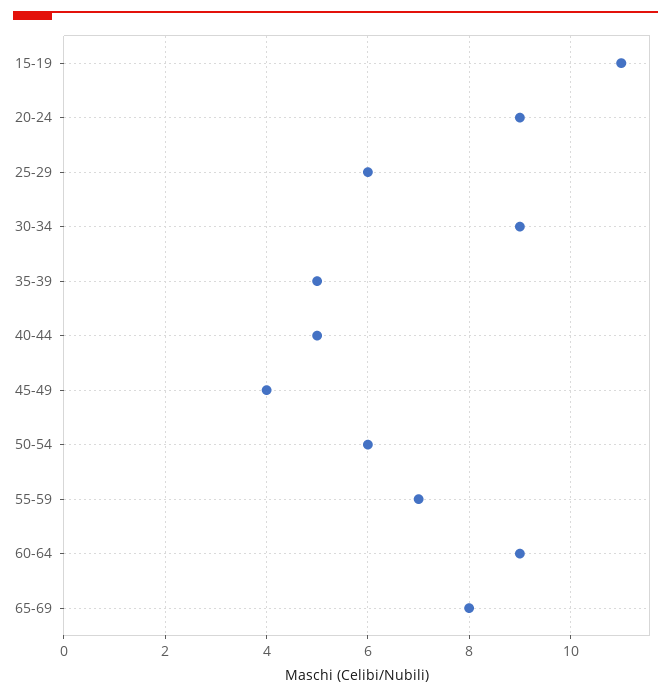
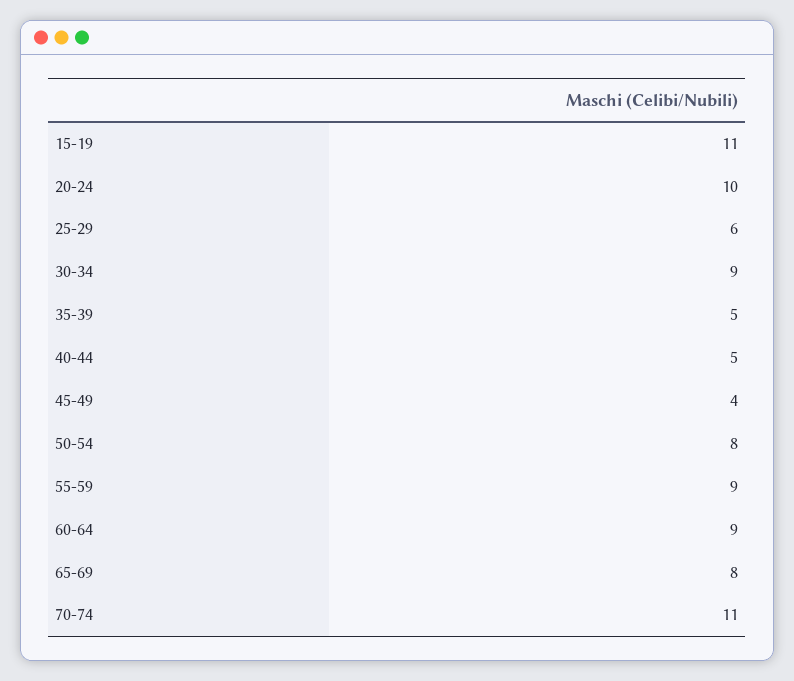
20-24: 9 -> 10
50-54: 6 -> 8
55-59: 7 -> 9
70-74: none -> 11

